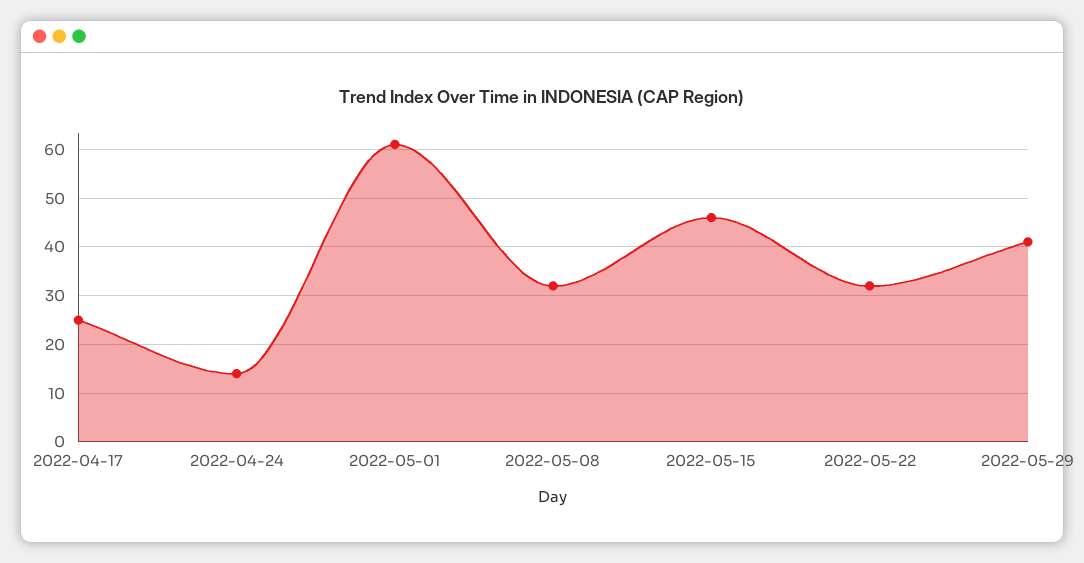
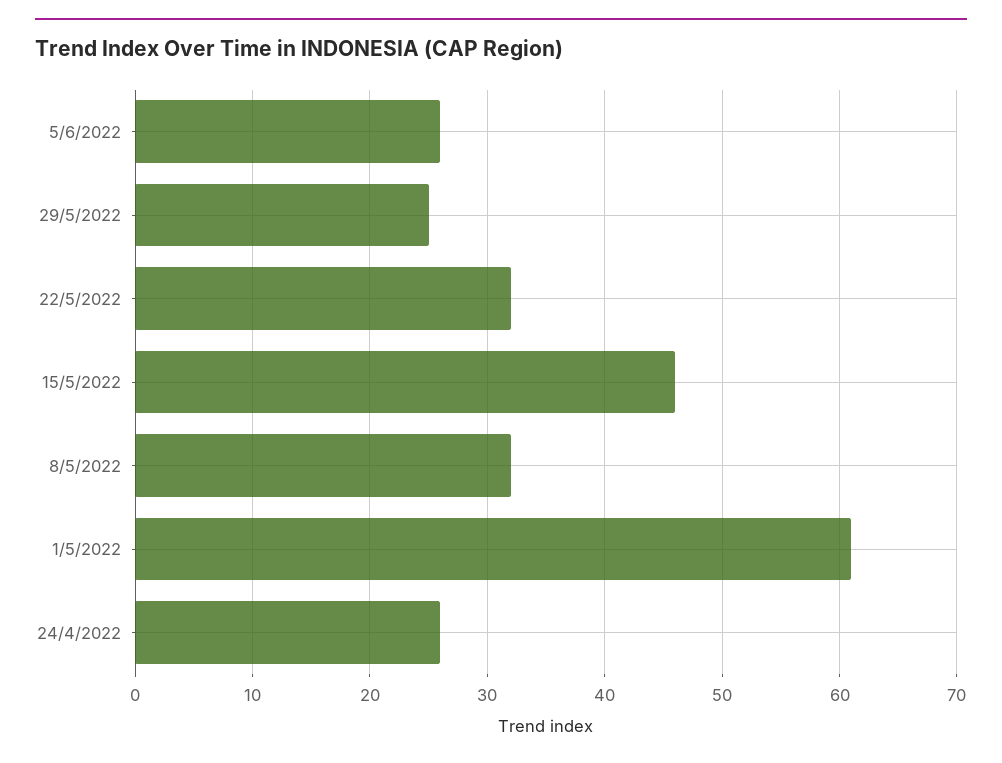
2022-04-17: 25 -> none
2022-04-24: 15 -> 26
2022-05-29: 40 -> 25
5/6/2022: none -> 26

